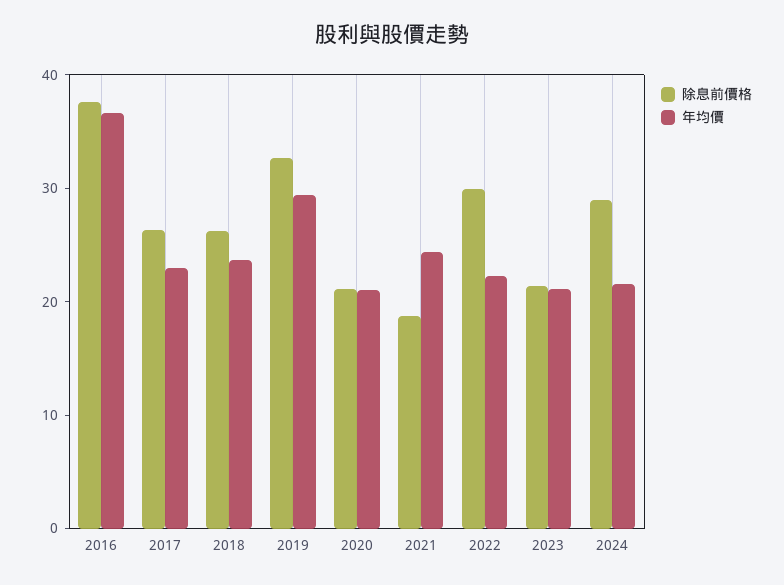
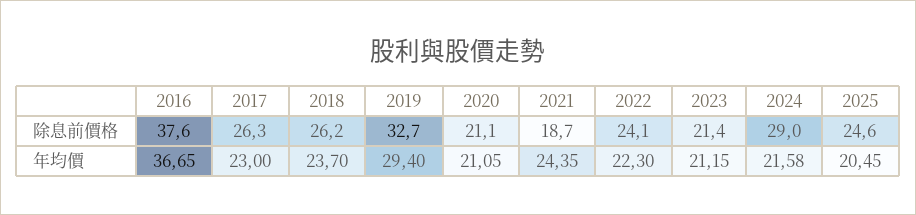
除息前價格, 2022: 30 -> 24.1
除息前價格, 2025: none -> 24.6
年均價, 2025: none -> 20.45

